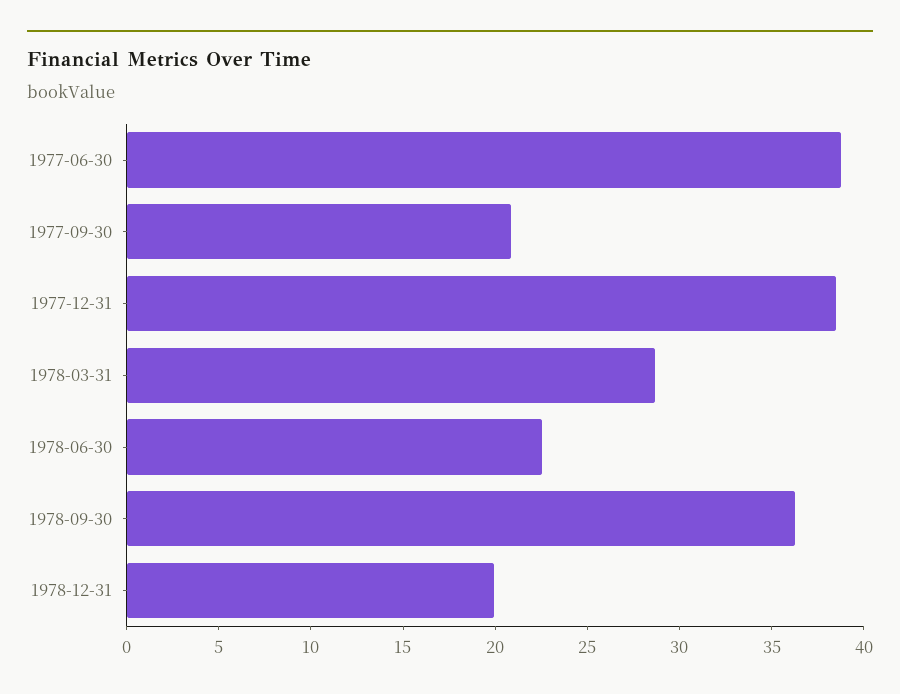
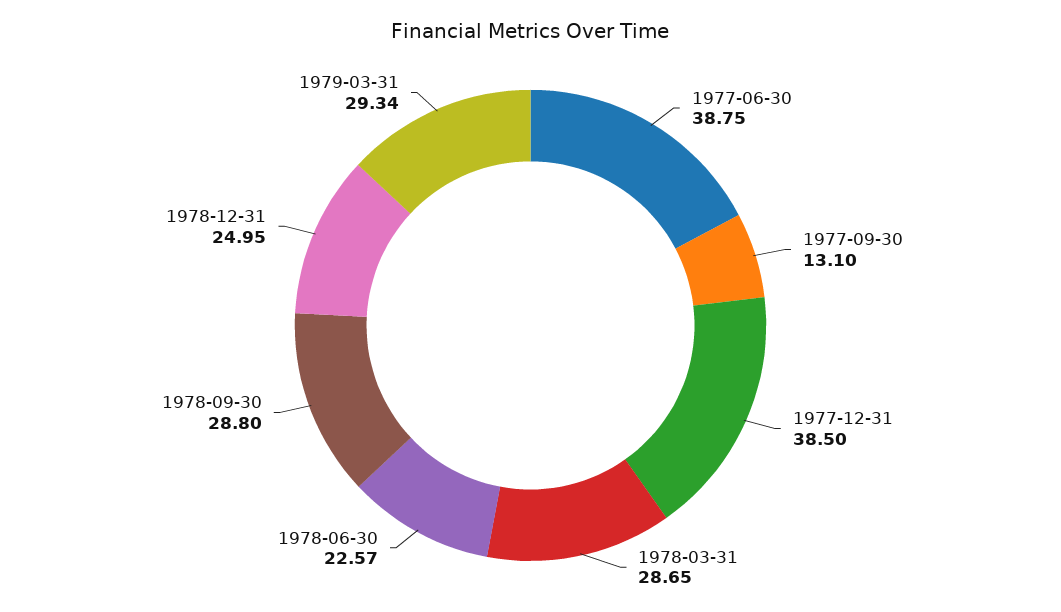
1977-09-30: 21 -> 13.1
1978-09-30: 36 -> 28.8
1978-12-31: 20 -> 24.95
1979-03-31: none -> 29.34

